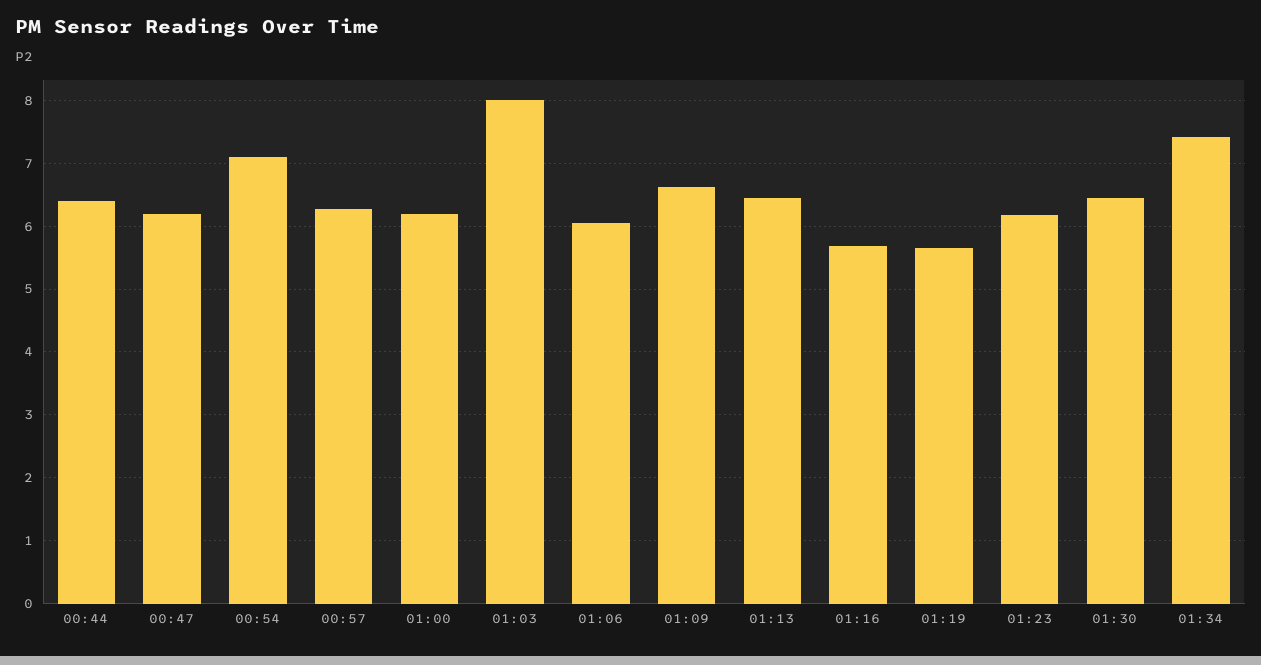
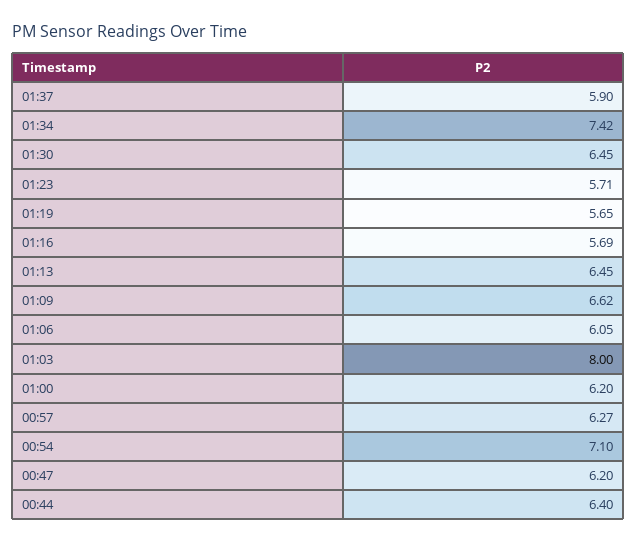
01:23: 6.2 -> 5.71
01:37: none -> 5.9

